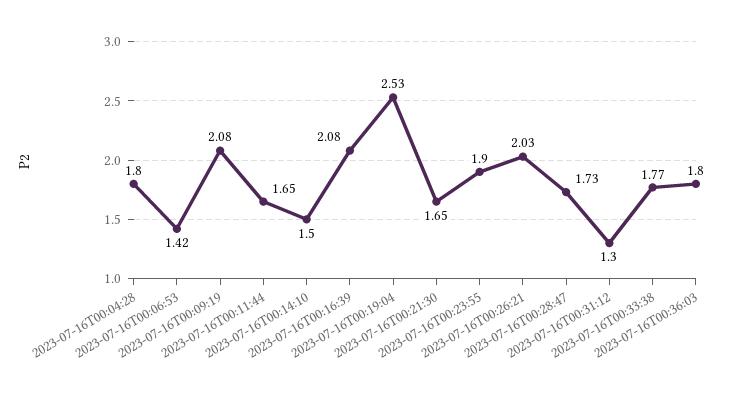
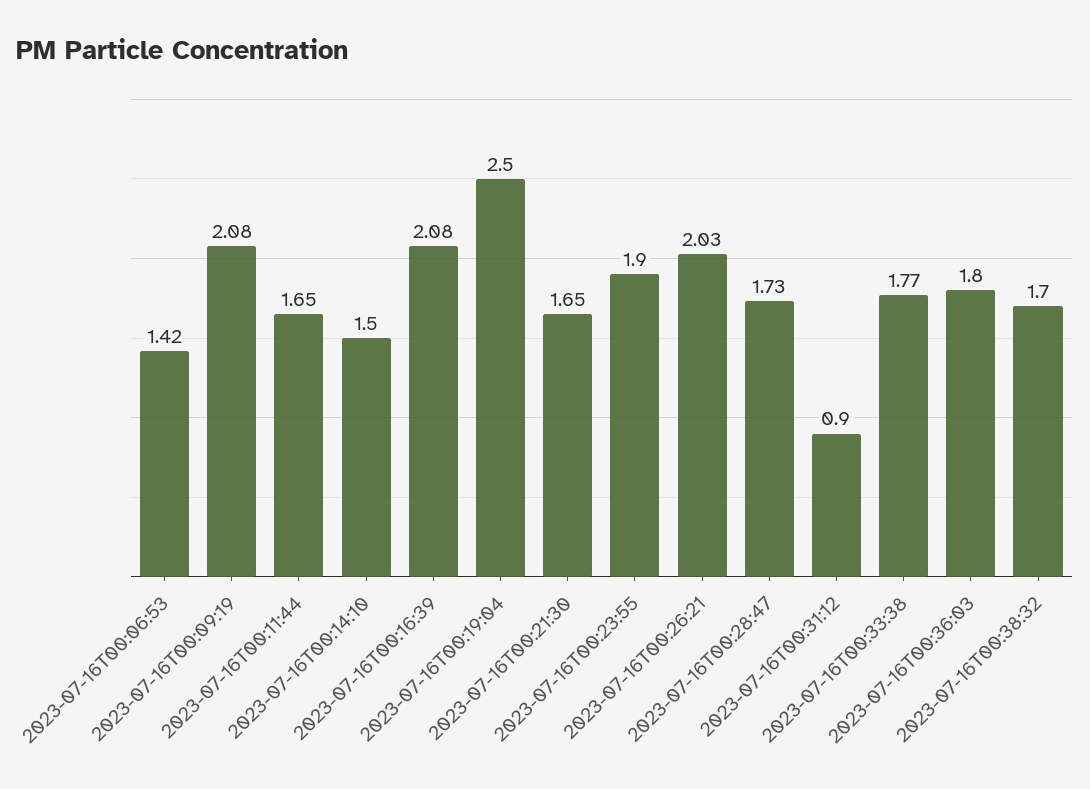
2023-07-16T00:04:28: 1.8 -> none
2023-07-16T00:19:04: 2.53 -> 2.5
2023-07-16T00:31:12: 1.3 -> 0.9
2023-07-16T00:38:32: none -> 1.7

